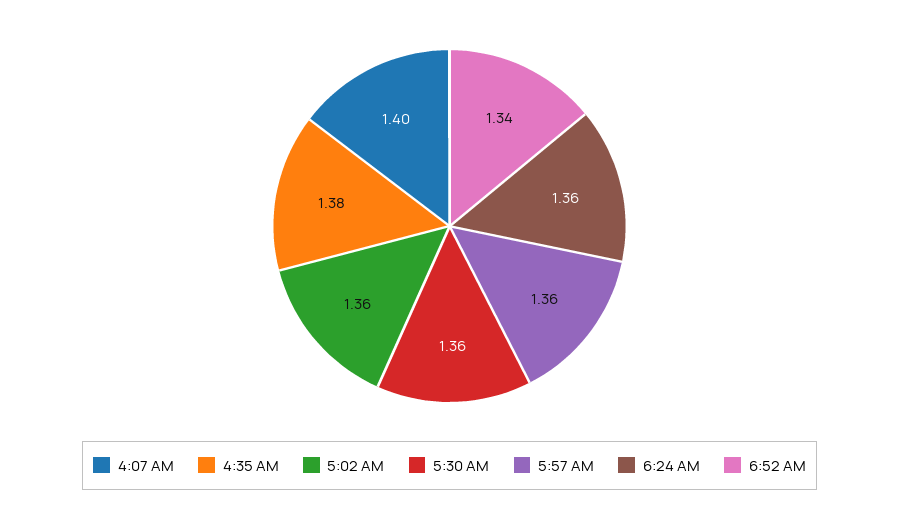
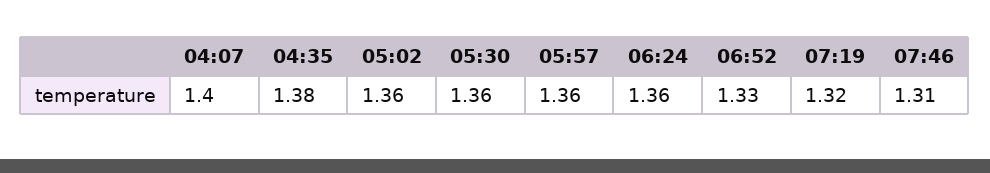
6:52 AM: 1.34 -> 1.33
07:19: none -> 1.32
07:46: none -> 1.31

